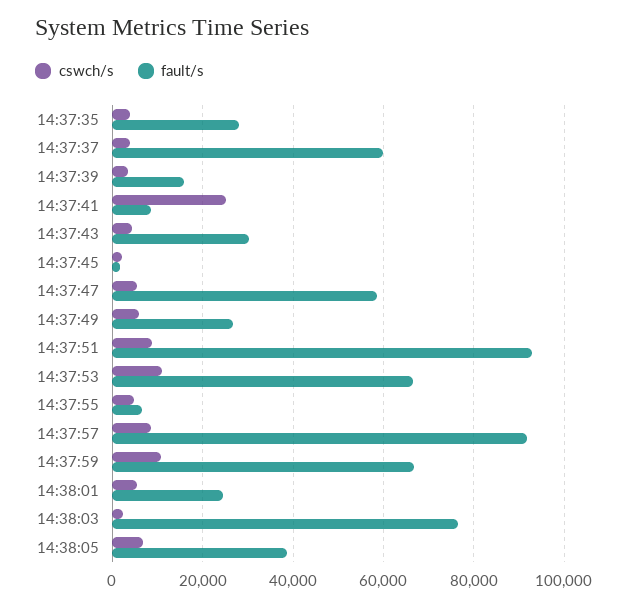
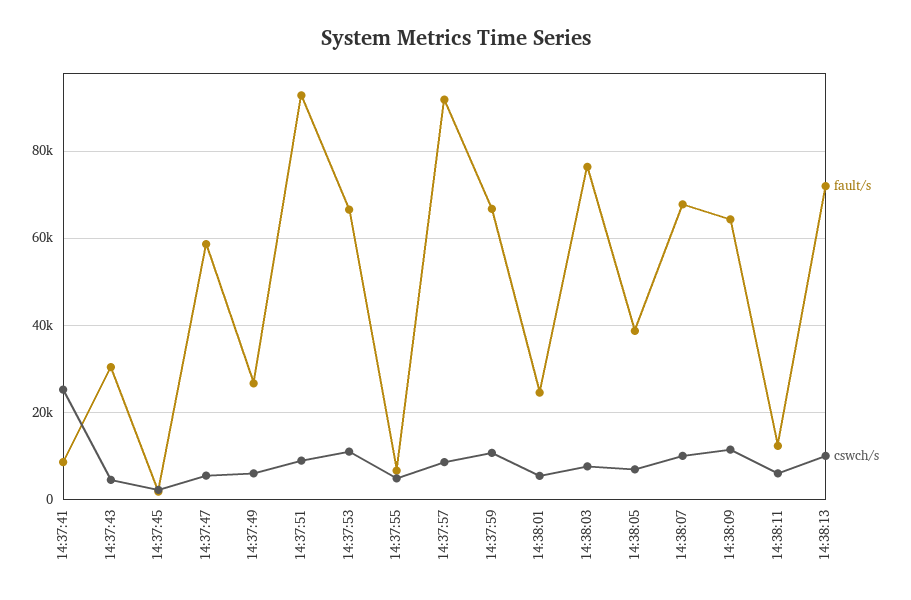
cswch/s, 14:37:35: 4000 -> none
fault/s, 14:37:35: 28000 -> none
cswch/s, 14:37:37: 4000 -> none
fault/s, 14:37:37: 60000 -> none
cswch/s, 14:37:39: 4000 -> none
fault/s, 14:37:39: 16000 -> none
cswch/s, 14:38:03: 2000 -> 8000
fault/s, 14:38:07: none -> 68000
cswch/s, 14:38:07: none -> 10000
fault/s, 14:38:09: none -> 64000
cswch/s, 14:38:09: none -> 12000
fault/s, 14:38:11: none -> 12000
cswch/s, 14:38:11: none -> 6000
fault/s, 14:38:13: none -> 72000
cswch/s, 14:38:13: none -> 10000

